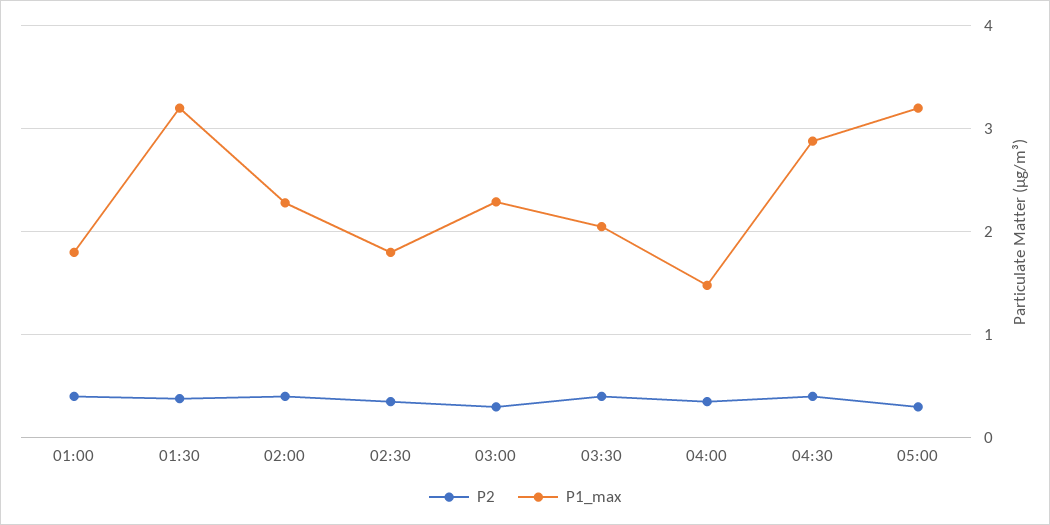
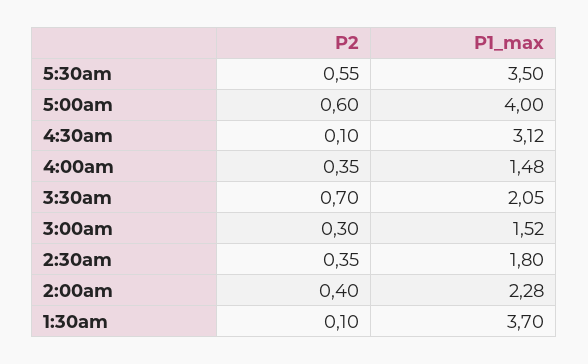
P2, 01:00: 0.4 -> none
P1_max, 01:00: 1.8 -> none
P2, 01:30: 0.4 -> 0.1
P1_max, 01:30: 3.2 -> 3.7
P1_max, 03:00: 2.3 -> 1.52
P2, 03:30: 0.4 -> 0.7
P2, 04:30: 0.4 -> 0.1
P1_max, 04:30: 2.9 -> 3.12
P2, 05:00: 0.3 -> 0.6
P1_max, 05:00: 3.2 -> 4
P2, 5:30am: none -> 0.55
P1_max, 5:30am: none -> 3.5

